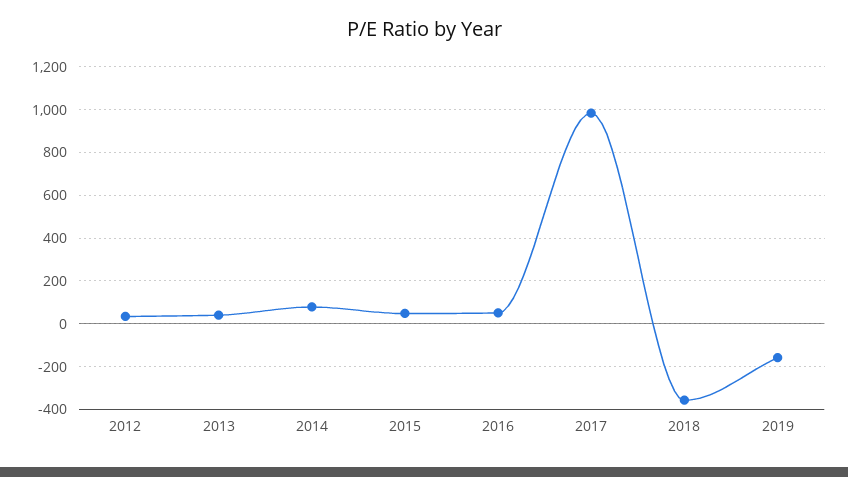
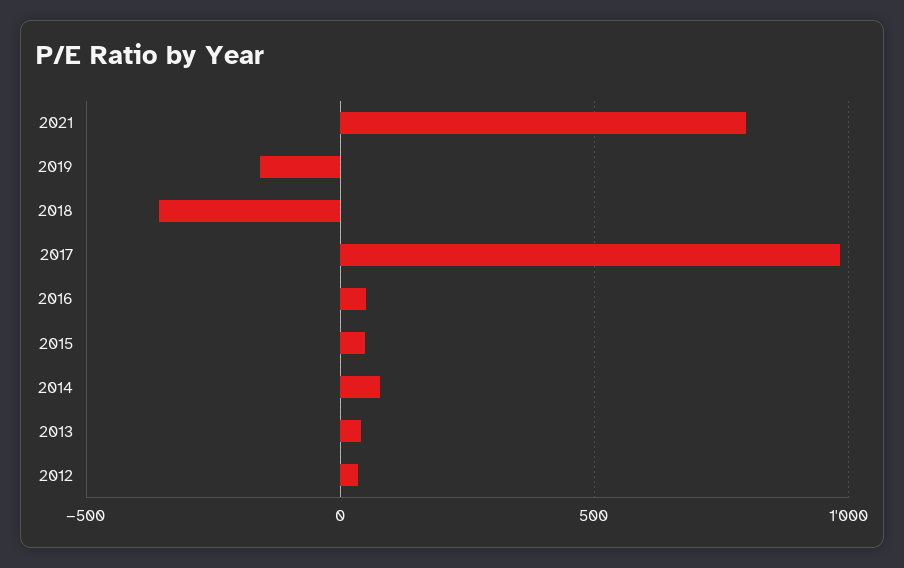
2021: none -> 800

